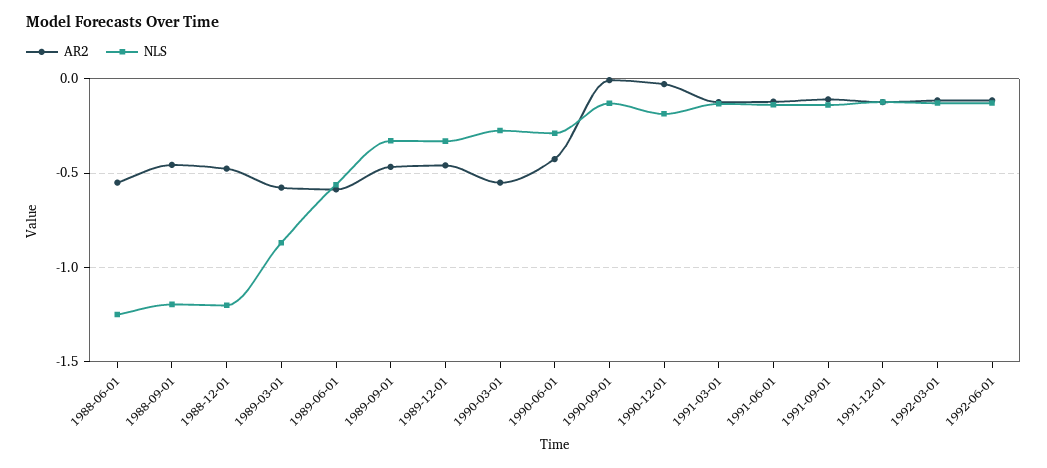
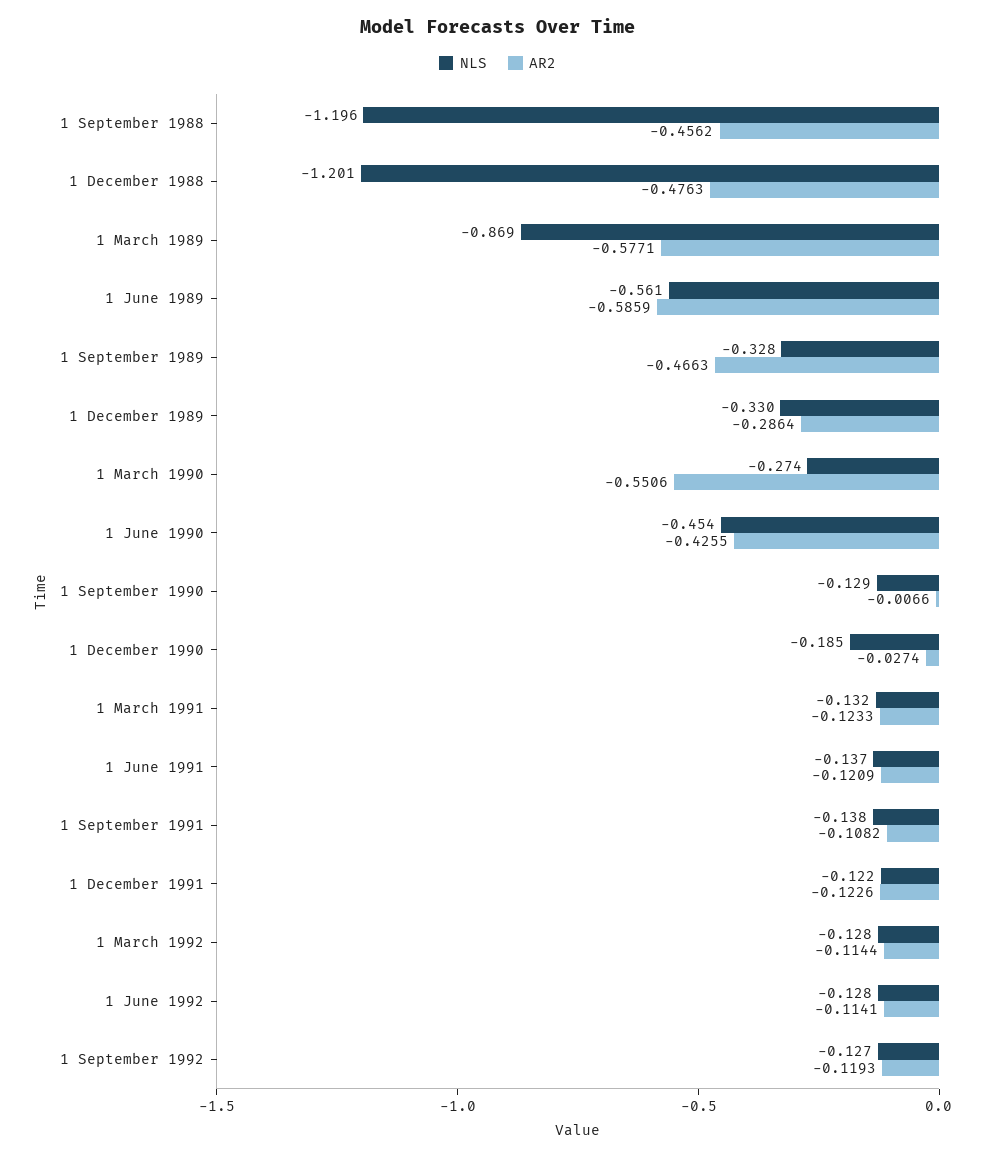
AR2, 1988-06-01: -0.55 -> none
NLS, 1988-06-01: -1.25 -> none
AR2, 1989-12-01: -0.45 -> -0.2864
NLS, 1990-06-01: -0.3 -> -0.454
NLS, 1 September 1992: none -> -0.127
AR2, 1 September 1992: none -> -0.1193

